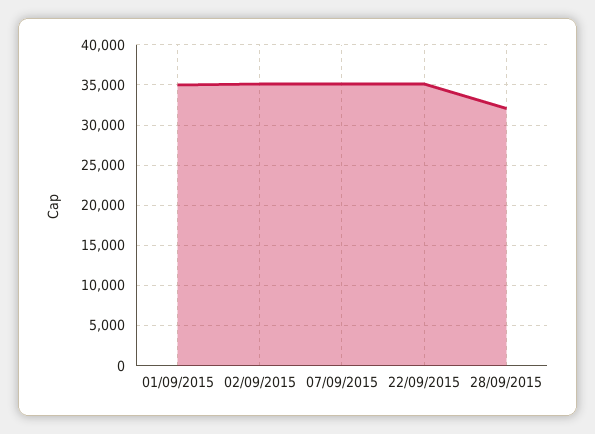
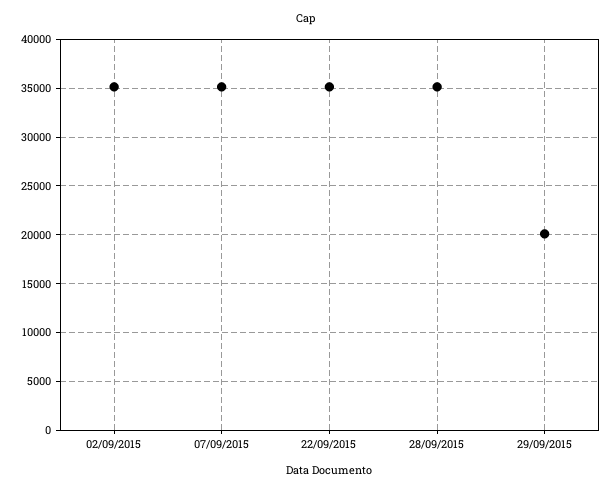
01/09/2015: 35000 -> none
28/09/2015: 32000 -> 35000
29/09/2015: none -> 20000

